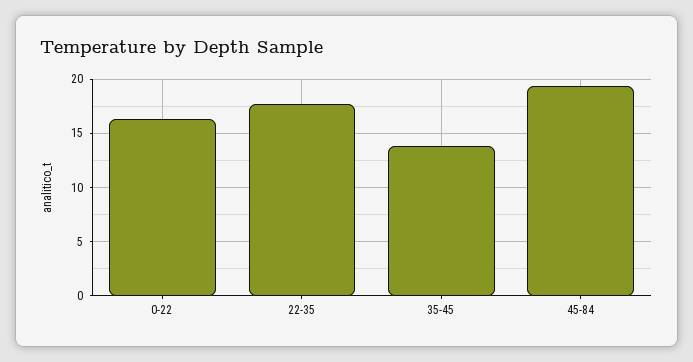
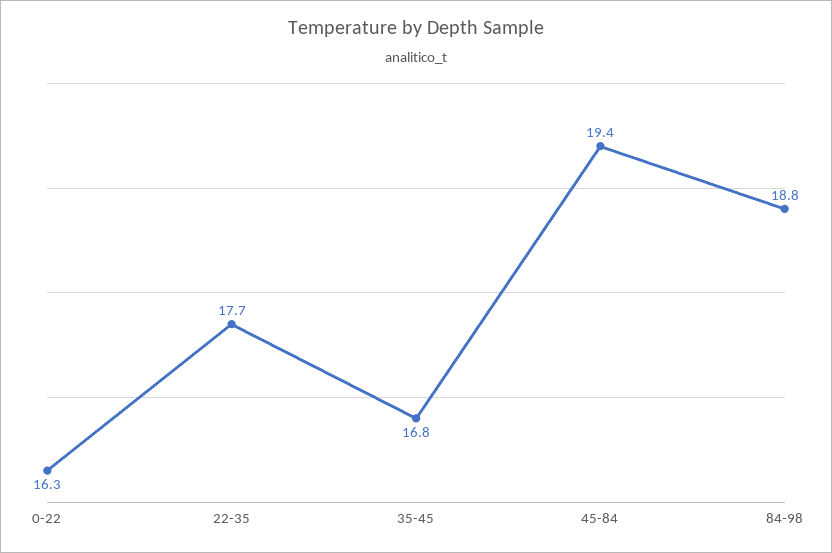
35-45: 14 -> 16.8
84-98: none -> 18.8

